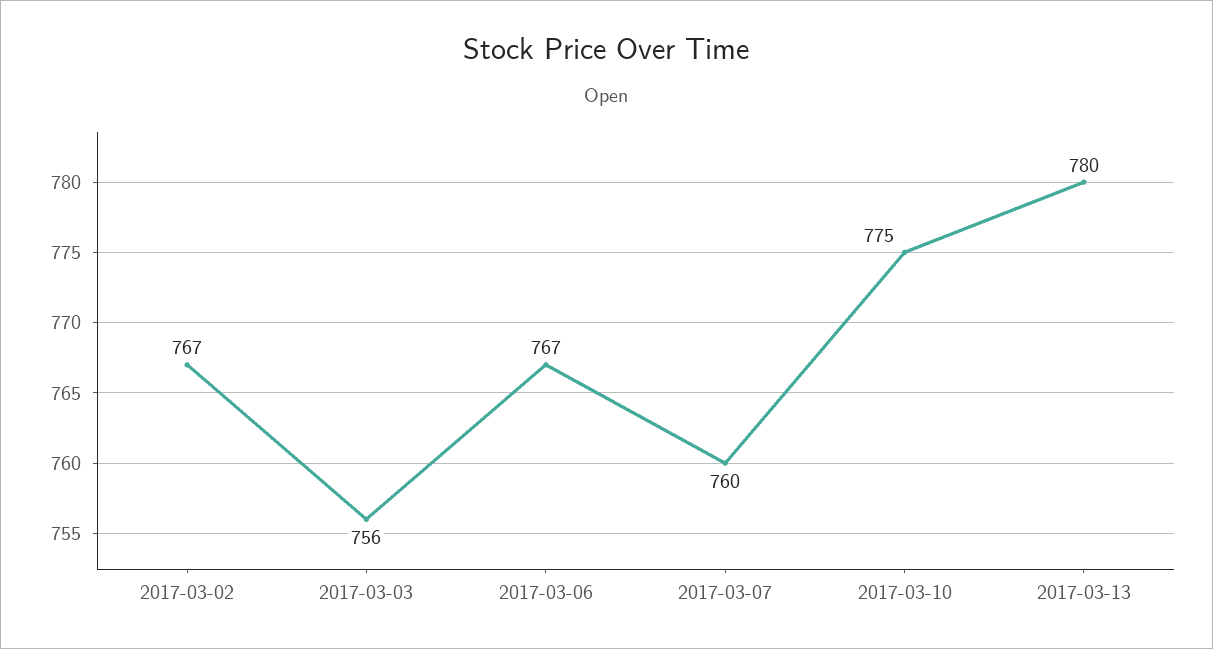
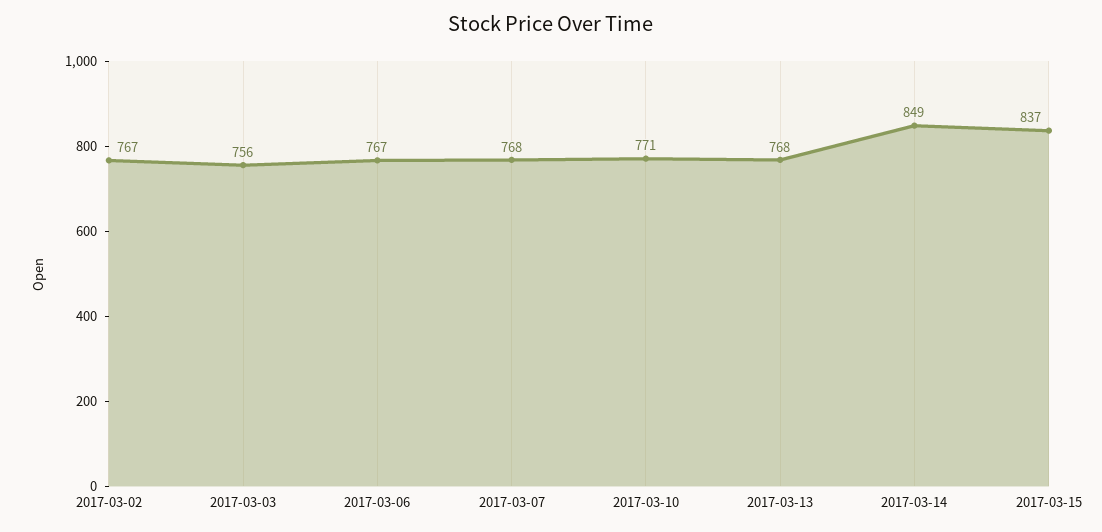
2017-03-07: 760 -> 768
2017-03-10: 775 -> 771
2017-03-13: 780 -> 768
2017-03-14: none -> 849
2017-03-15: none -> 837

